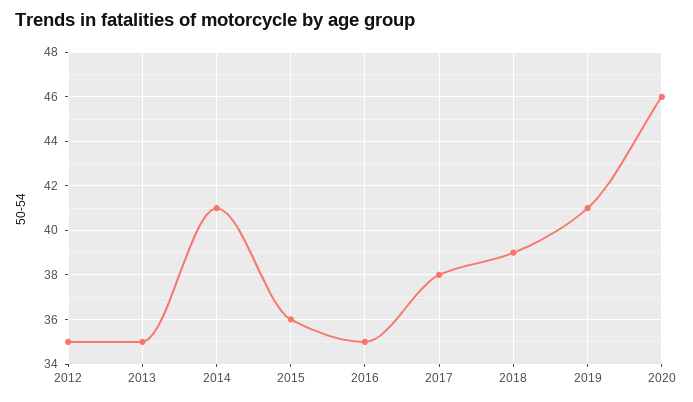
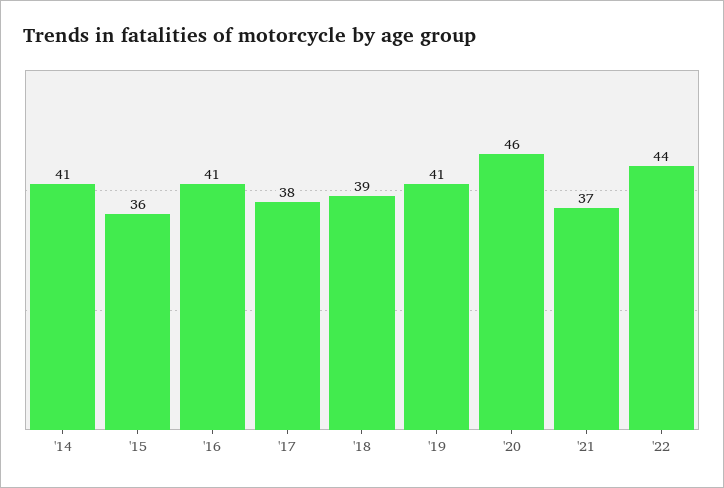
2012: 35 -> none
2013: 35 -> none
2016: 35 -> 41
'21: none -> 37
'22: none -> 44

